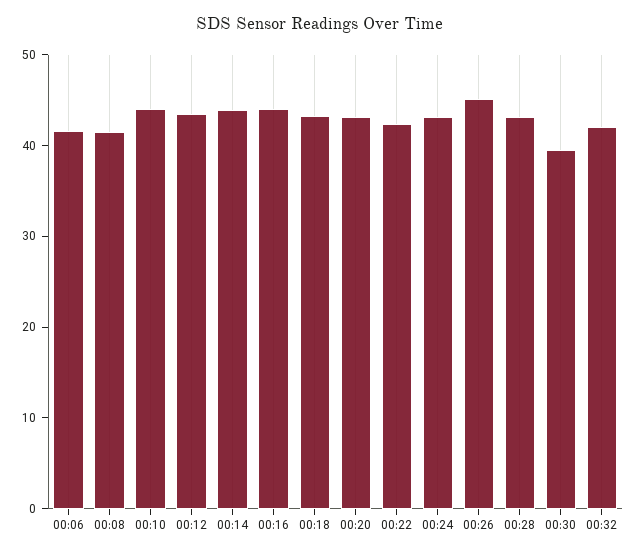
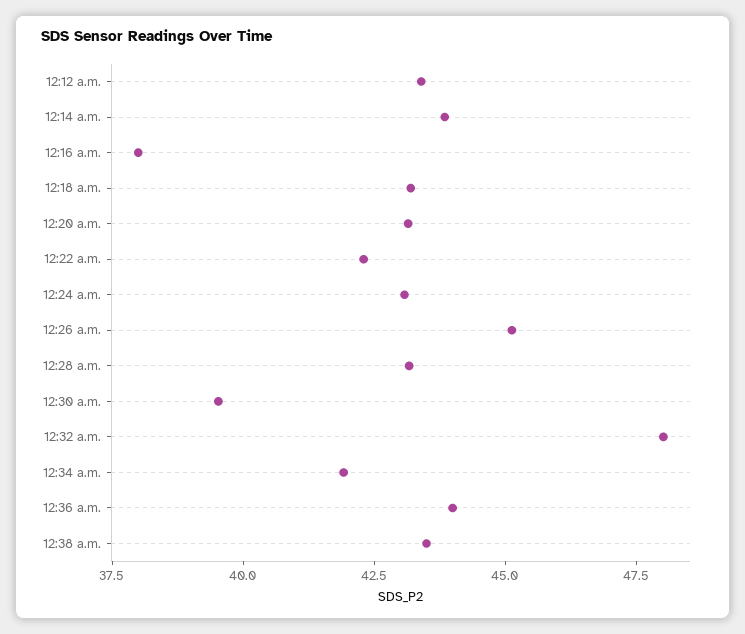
00:06: 42 -> none
00:08: 42 -> none
00:10: 44 -> none
00:16: 44 -> 38
00:32: 42 -> 48
12:34 a.m.: none -> 42
12:36 a.m.: none -> 44
12:38 a.m.: none -> 43.5

